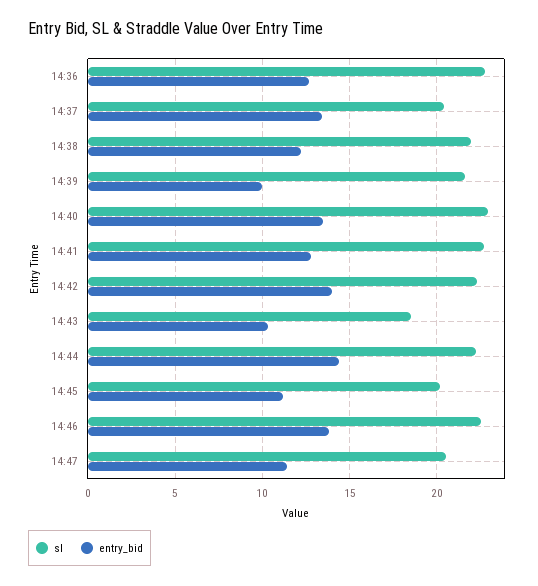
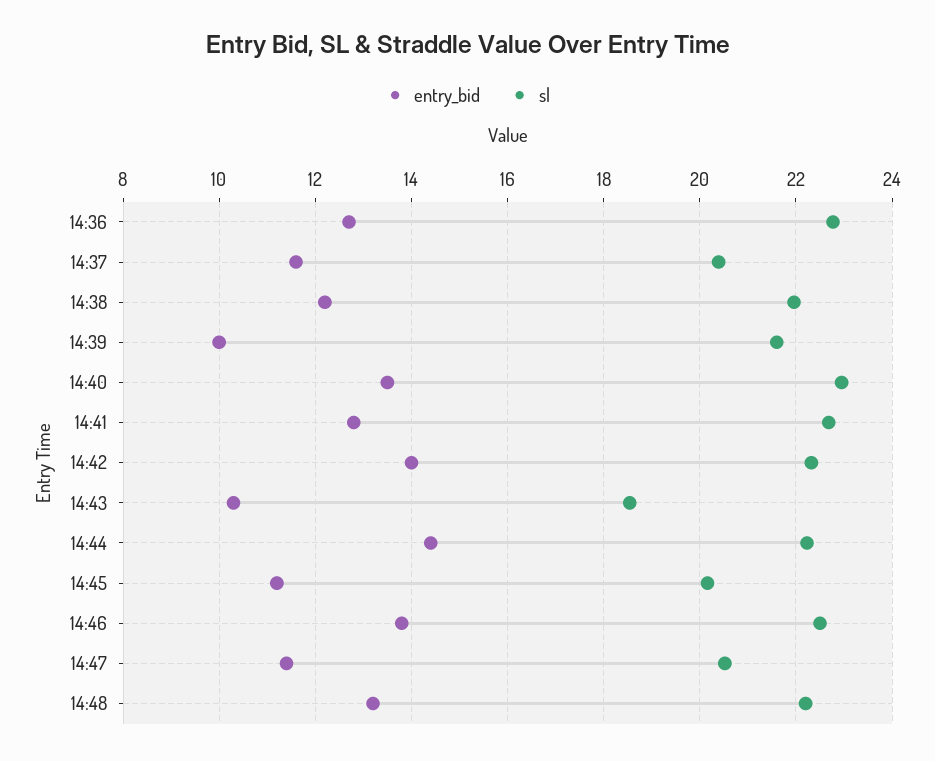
entry_bid, 14:37: 13.5 -> 11.6
entry_bid, 14:48: none -> 13.2
sl, 14:48: none -> 22.2

